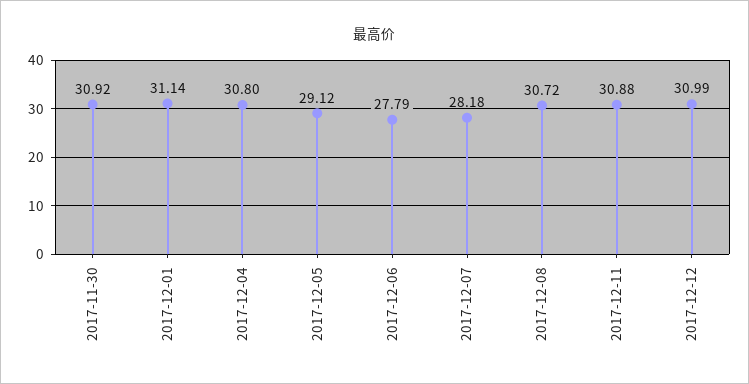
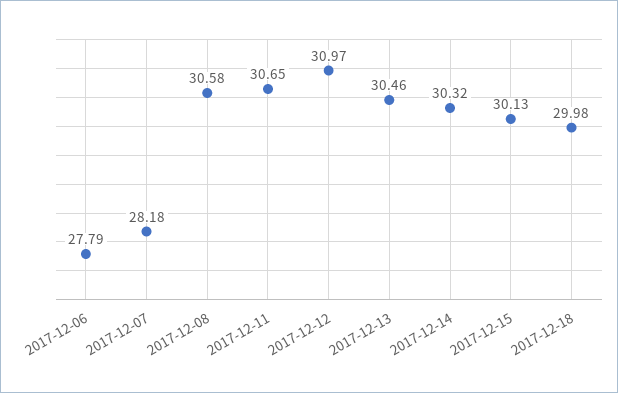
2017-11-30: 30.92 -> none
2017-12-01: 31.14 -> none
2017-12-04: 30.8 -> none
2017-12-05: 29.12 -> none
2017-12-08: 30.72 -> 30.58
2017-12-11: 30.88 -> 30.65
2017-12-12: 30.99 -> 30.97
2017-12-13: none -> 30.46
2017-12-14: none -> 30.32
2017-12-15: none -> 30.13
2017-12-18: none -> 29.98

